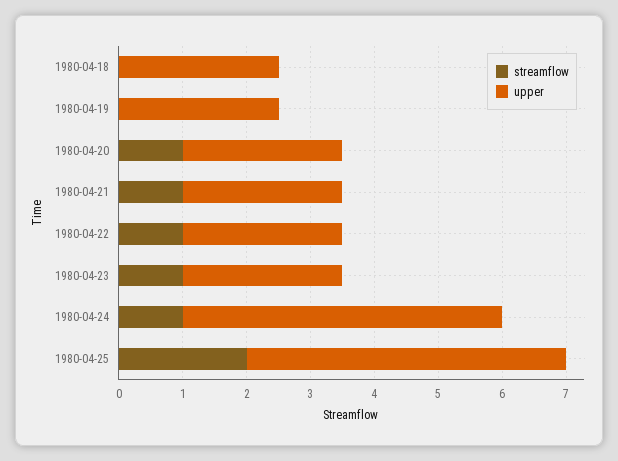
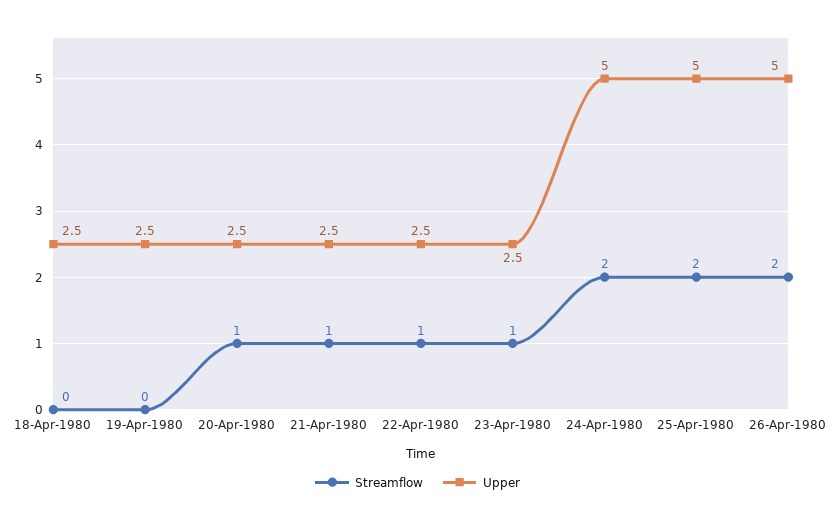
streamflow, 1980-04-24: 1 -> 2
streamflow, 26-Apr-1980: none -> 2
upper, 26-Apr-1980: none -> 5

